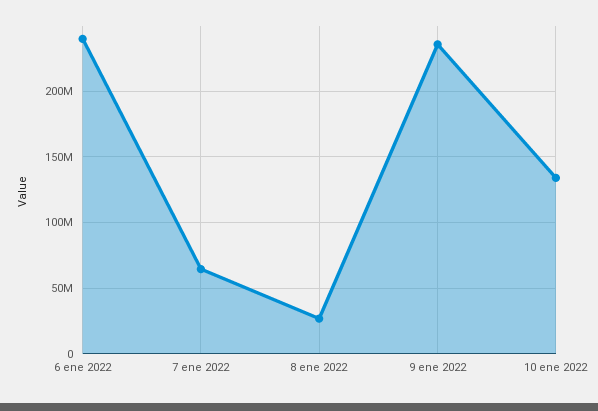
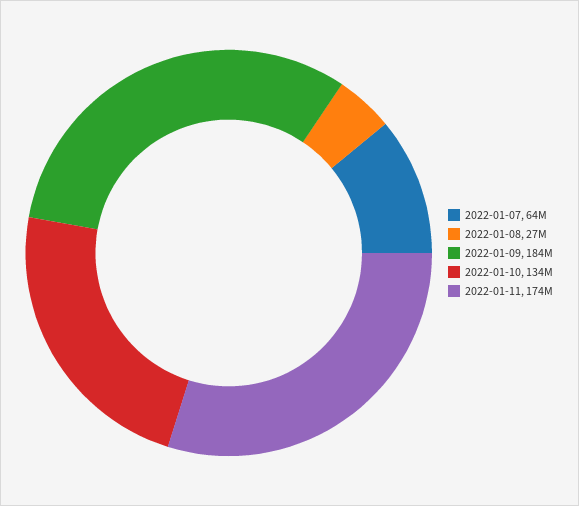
6 ene 2022: 240000000 -> none
9 ene 2022: 235000000 -> 184000000
2022-01-11: none -> 174000000

